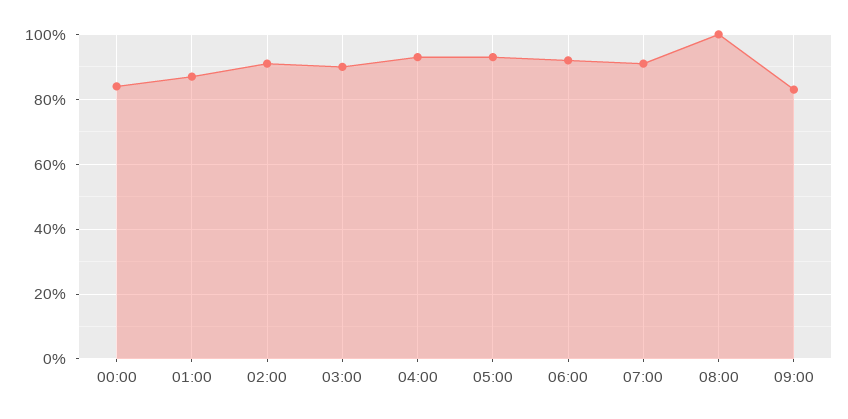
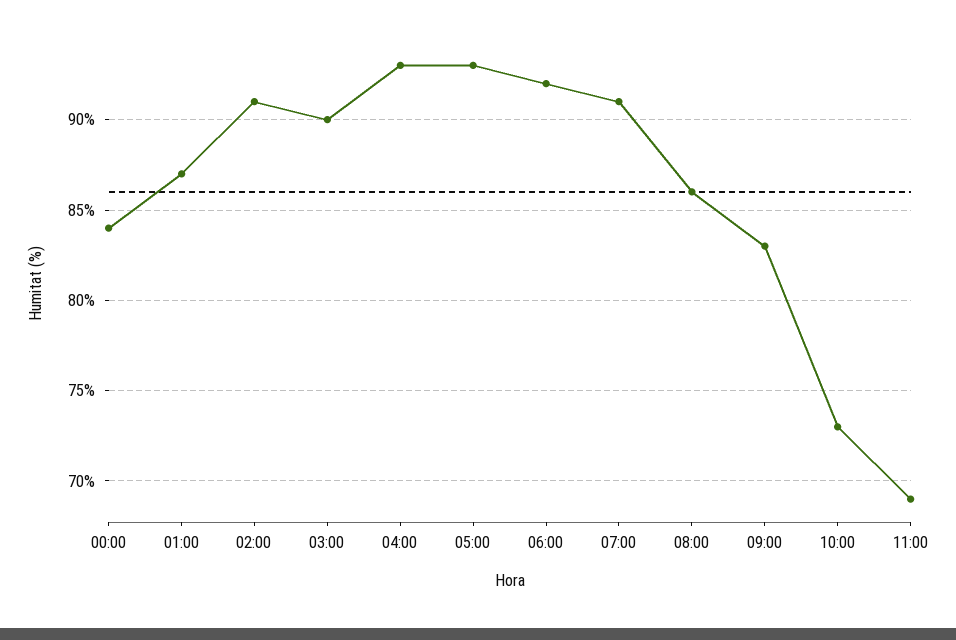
08:00: 100 -> 86
10:00: none -> 73
11:00: none -> 69

